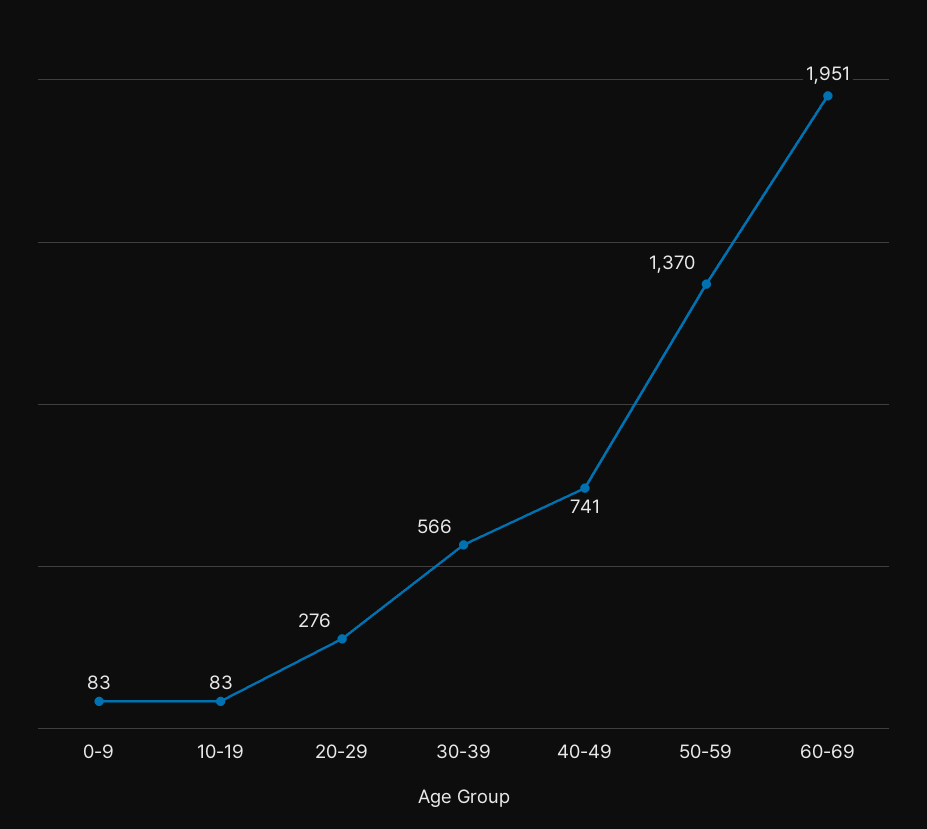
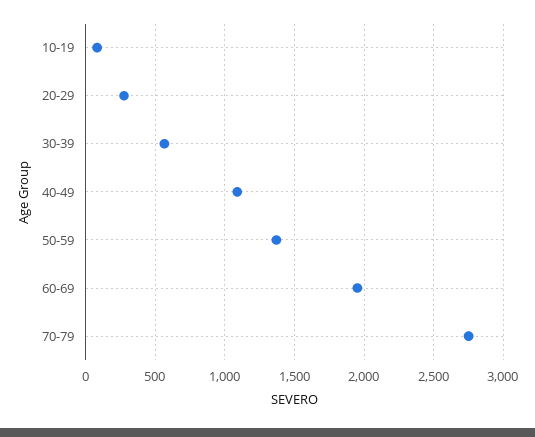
0-9: 83 -> none
40-49: 741 -> 1100
70-79: none -> 2750

